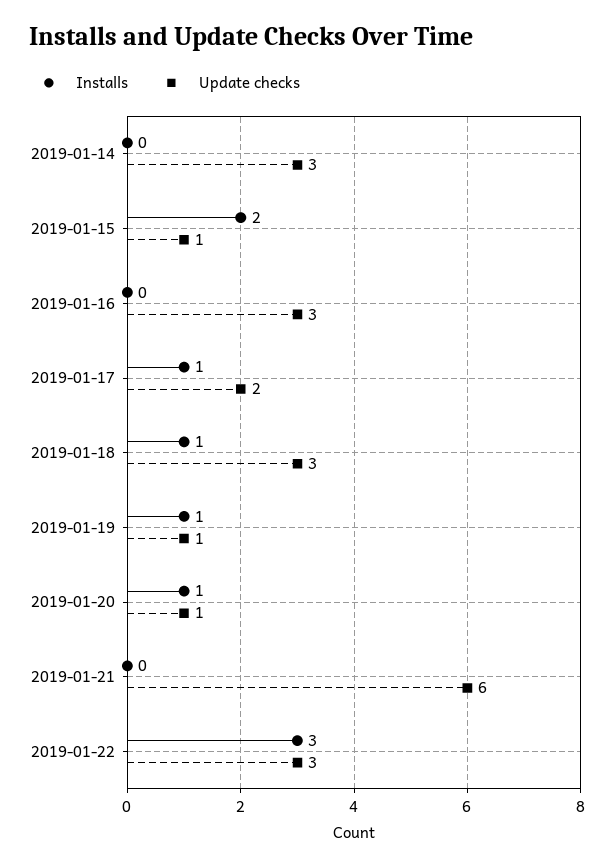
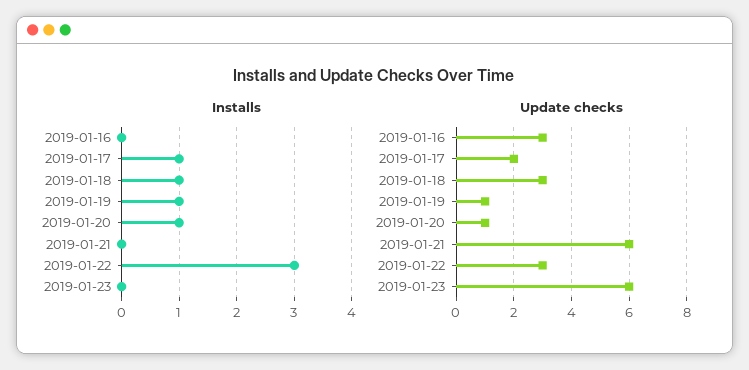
Installs, 2019-01-14: 0 -> none
Update checks, 2019-01-14: 3 -> none
Installs, 2019-01-15: 2 -> none
Update checks, 2019-01-15: 1 -> none
Installs, 2019-01-23: none -> 0
Update checks, 2019-01-23: none -> 6

